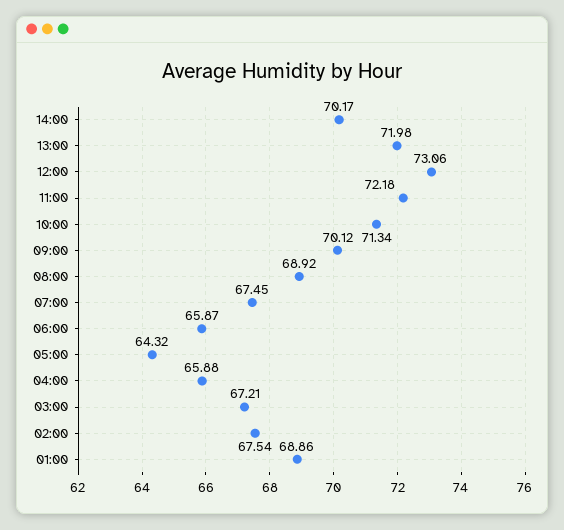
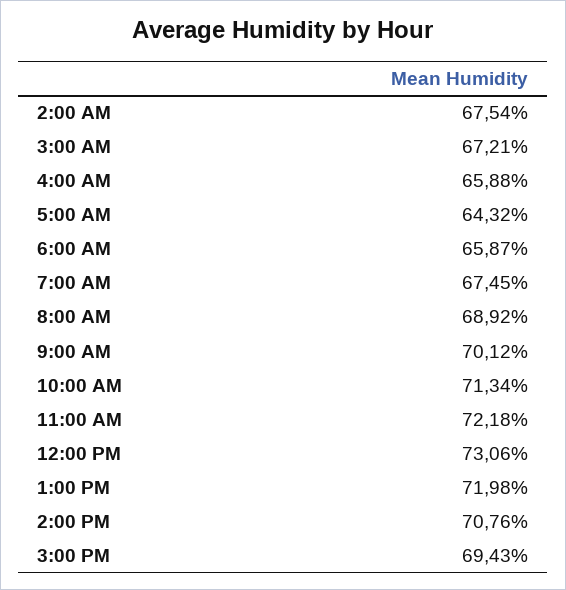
14:00: 70.17 -> 70.76
01:00: 68.86 -> none
3:00 PM: none -> 69.43

